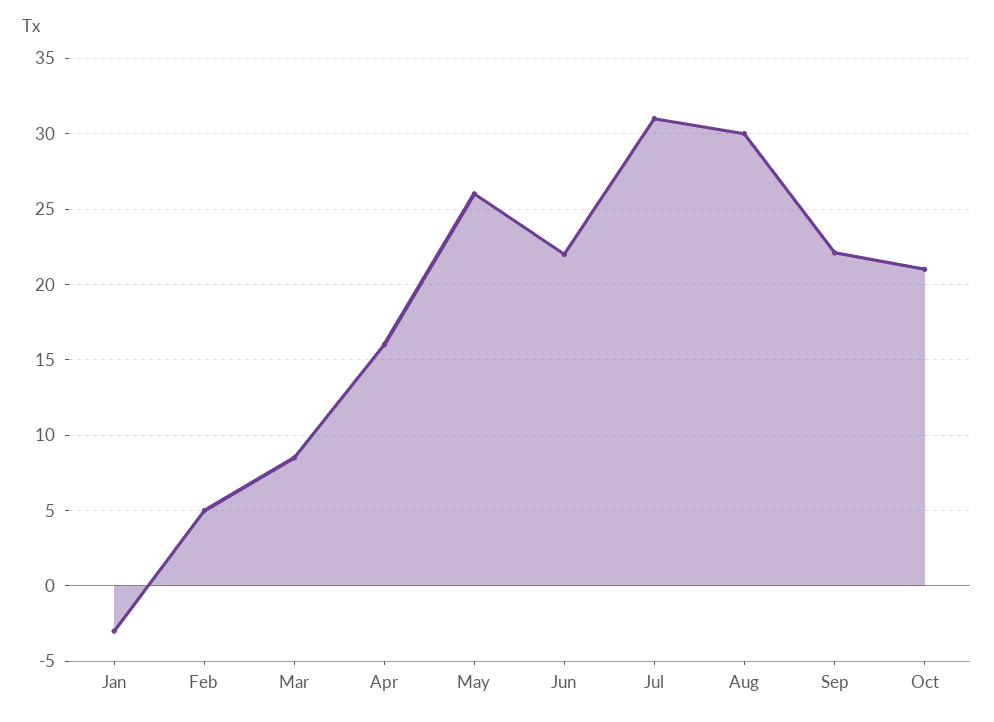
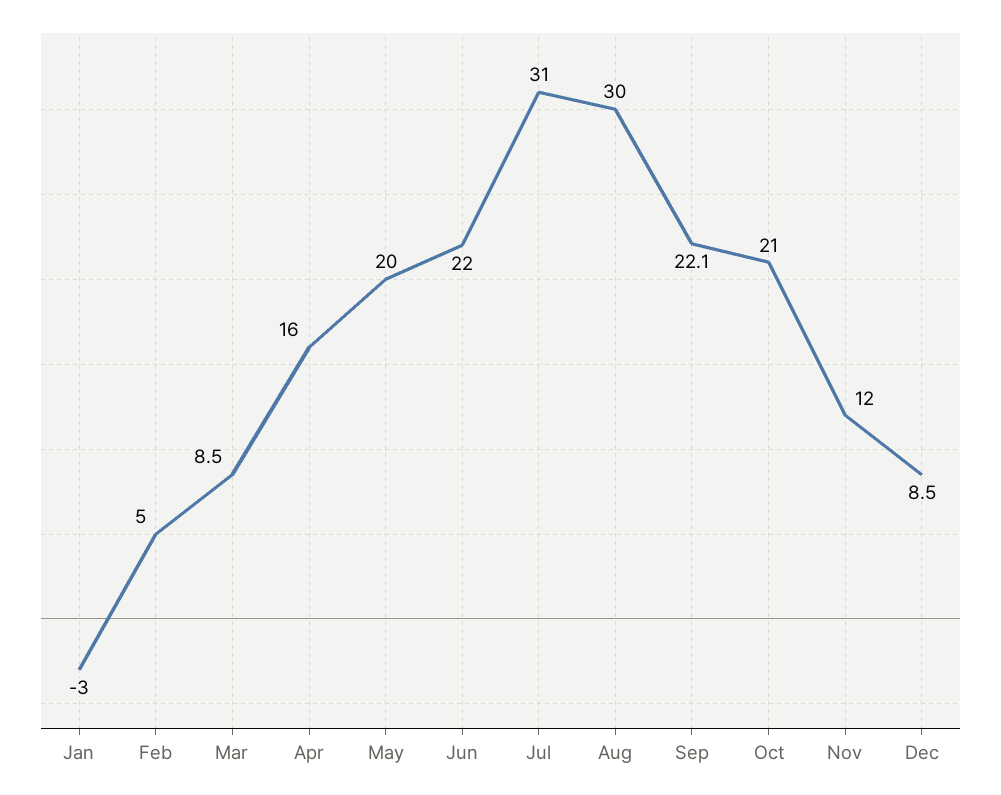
May: 26 -> 20
Nov: none -> 12
Dec: none -> 8.5

